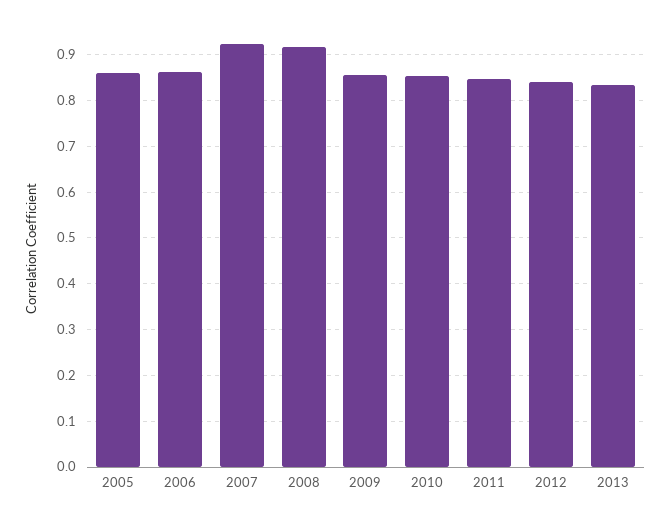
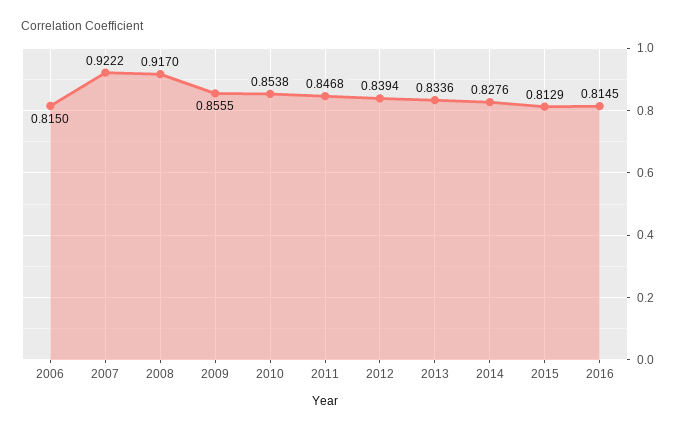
2005: 0.86 -> none
2006: 0.86 -> 0.815
2014: none -> 0.8276
2015: none -> 0.8129
2016: none -> 0.8145

